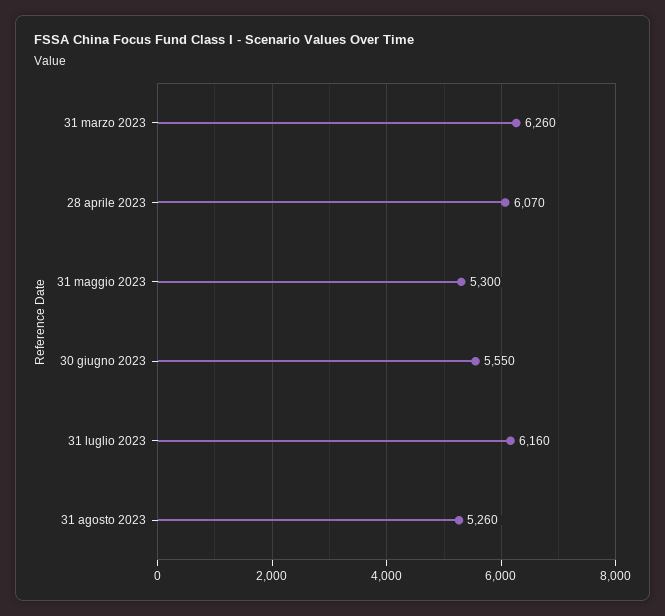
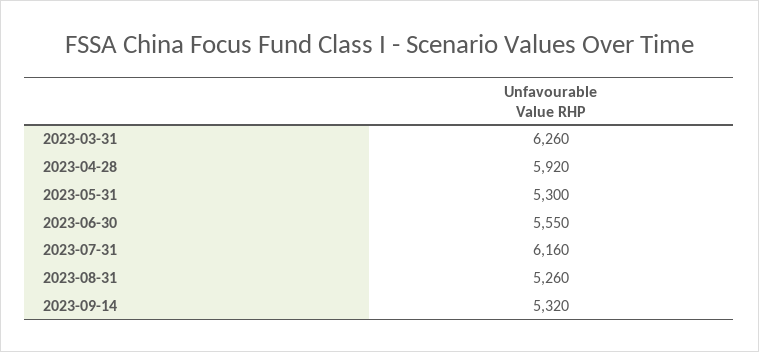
28 aprile 2023: 6070 -> 5920
2023-09-14: none -> 5320

